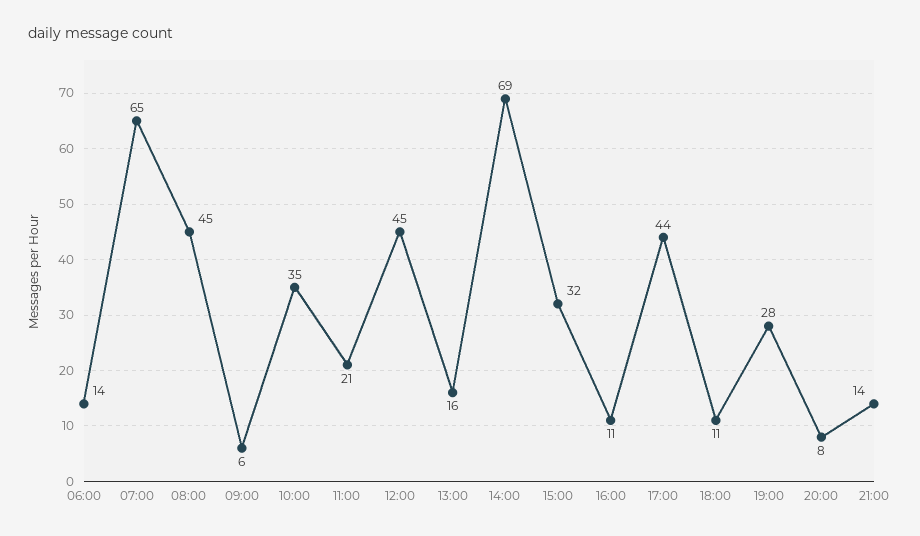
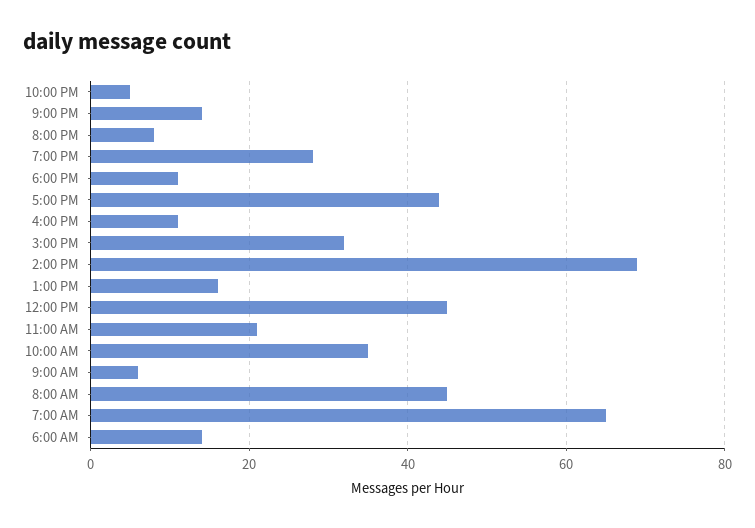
10:00 PM: none -> 5

